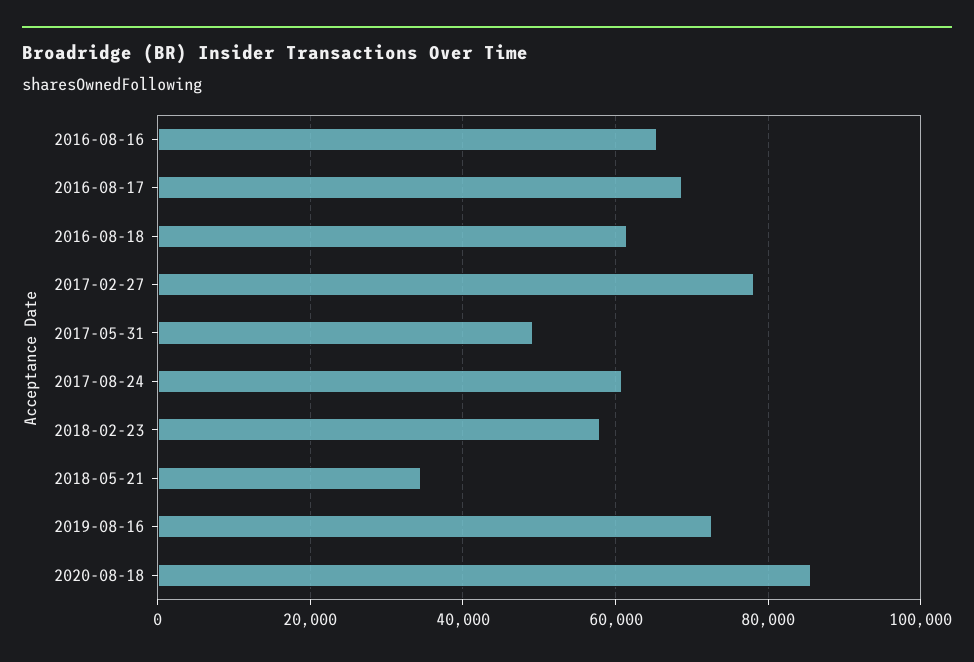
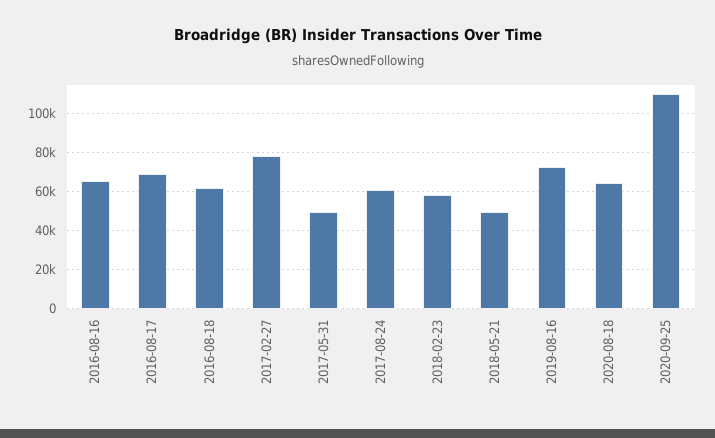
2018-05-21: 34000 -> 50000
2020-08-18: 86000 -> 65000
2020-09-25: none -> 110000

